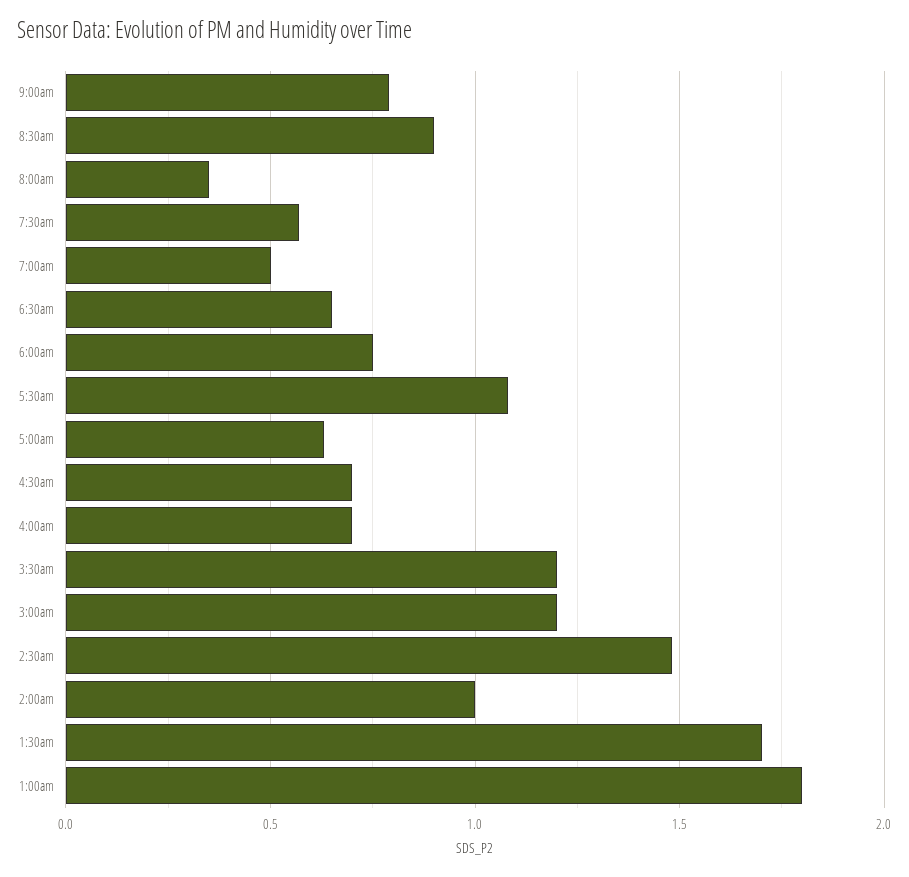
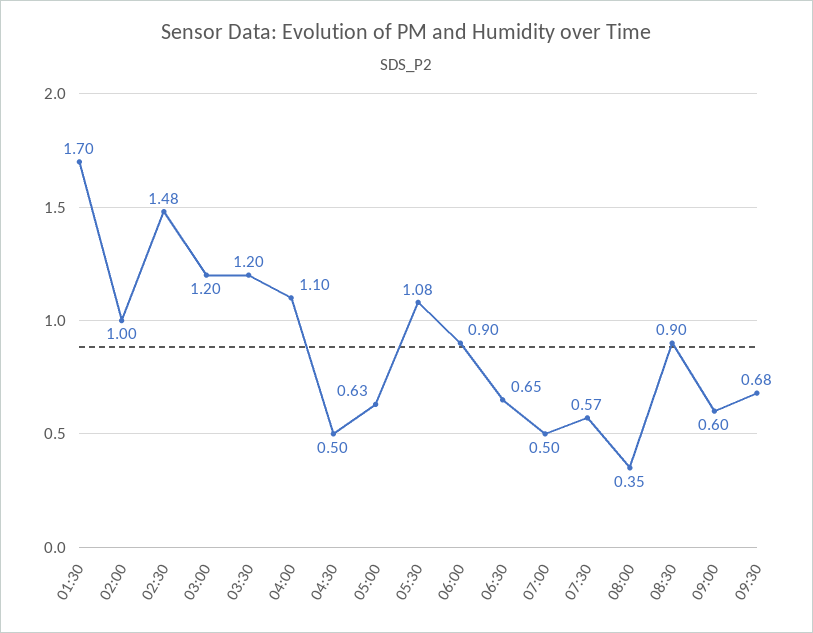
9:00am: 0.8 -> 0.6
6:00am: 0.75 -> 0.9
4:30am: 0.7 -> 0.5
4:00am: 0.7 -> 1.1
1:00am: 1.8 -> none
09:30: none -> 0.68

